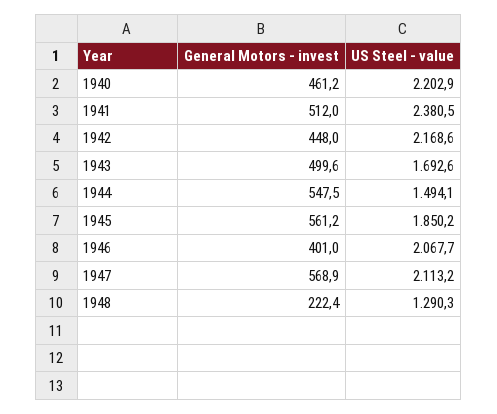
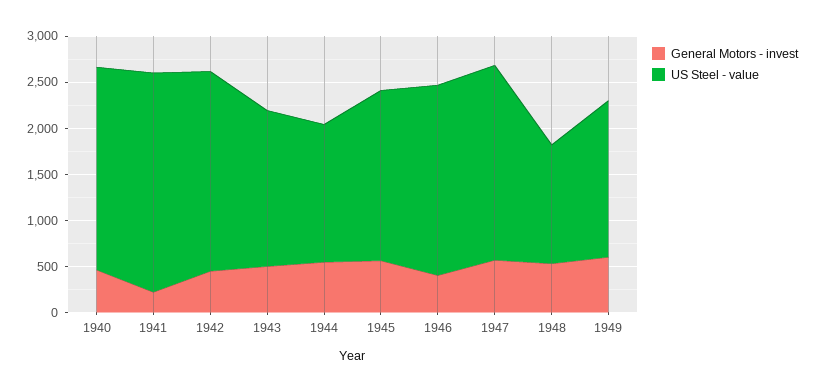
General Motors - invest, 1941: 512 -> 200
General Motors - invest, 1948: 222.4 -> 500
General Motors - invest, 1949: none -> 600
US Steel - value, 1949: none -> 1700

